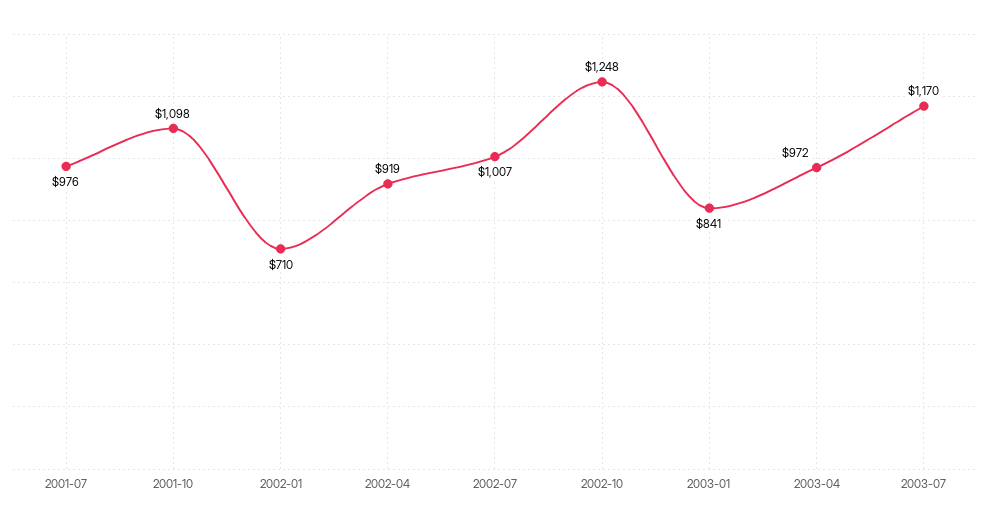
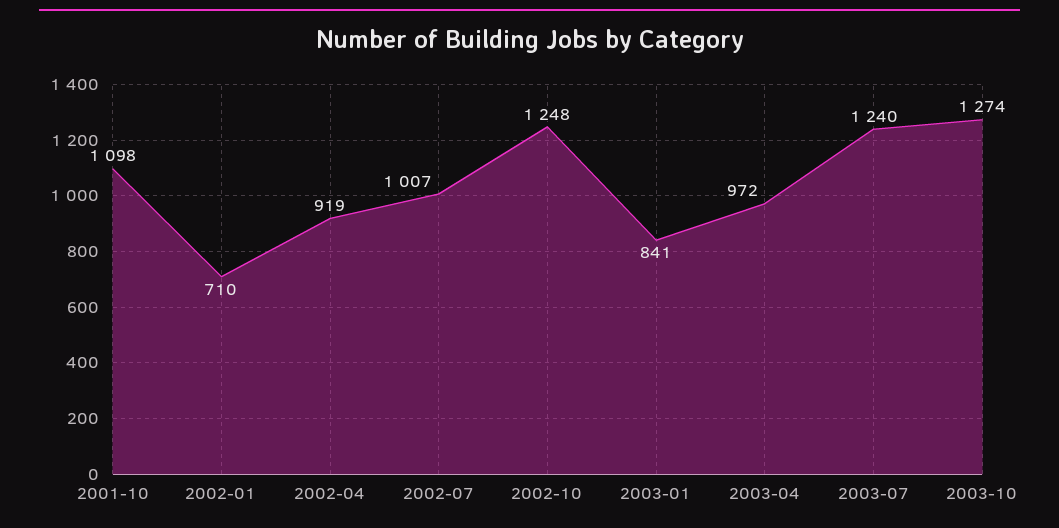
2001-07: 976 -> none
2003-07: 1170 -> 1240
2003-10: none -> 1274

